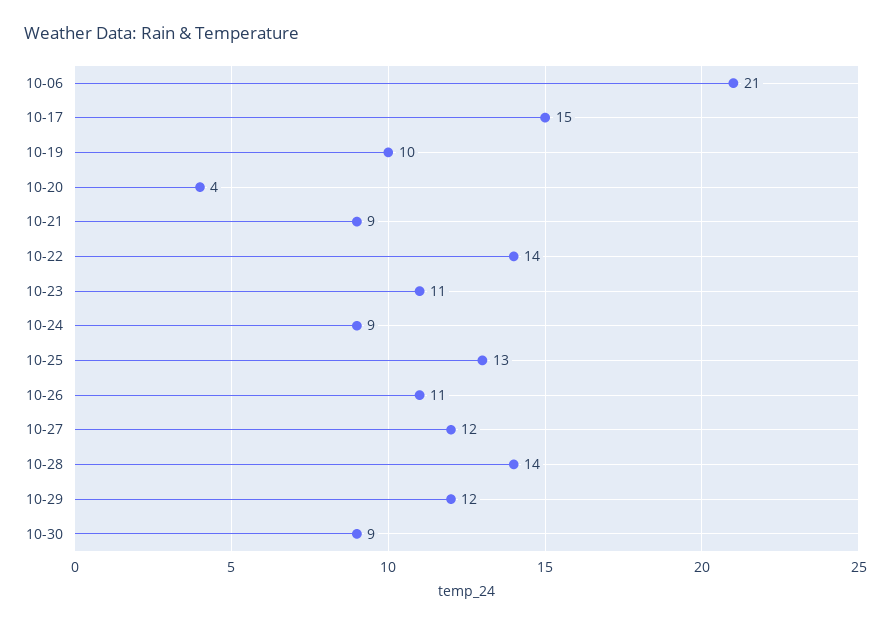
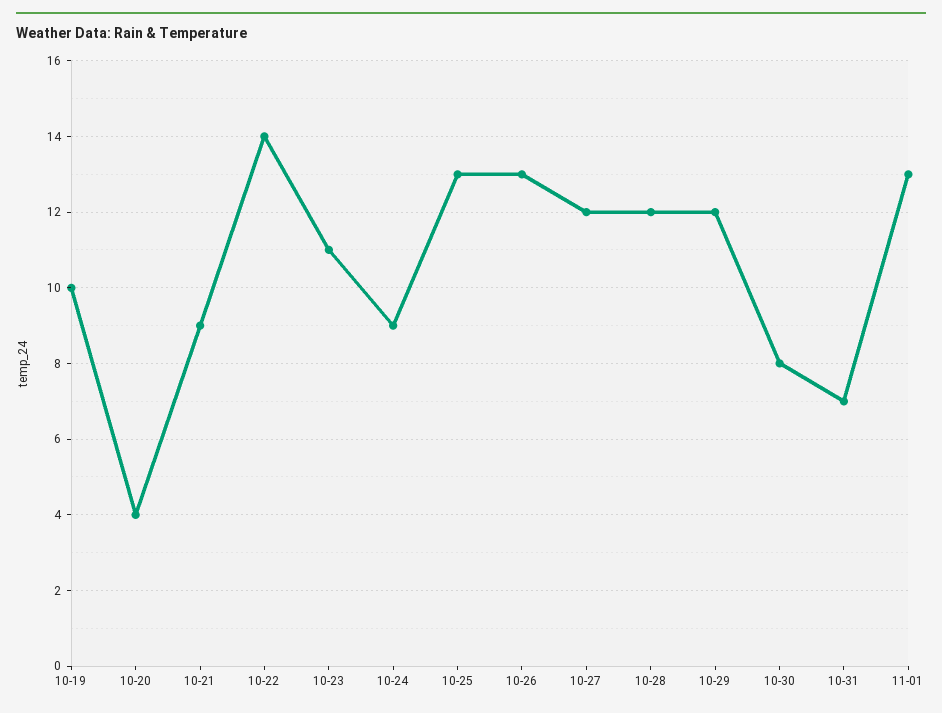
10-06: 21 -> none
10-17: 15 -> none
10-26: 11 -> 13
10-28: 14 -> 12
10-30: 9 -> 8
10-31: none -> 7
11-01: none -> 13

